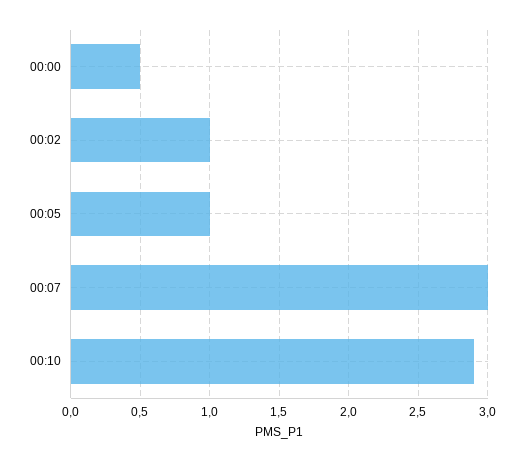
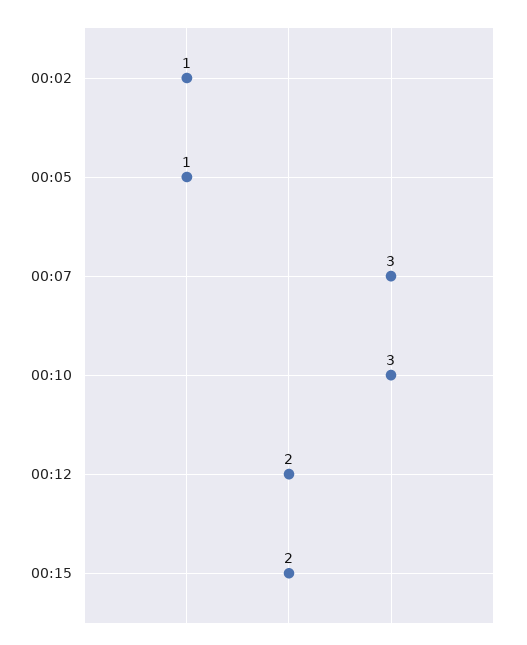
00:00: 0.5 -> none
00:10: 2.9 -> 3
00:12: none -> 2
00:15: none -> 2

